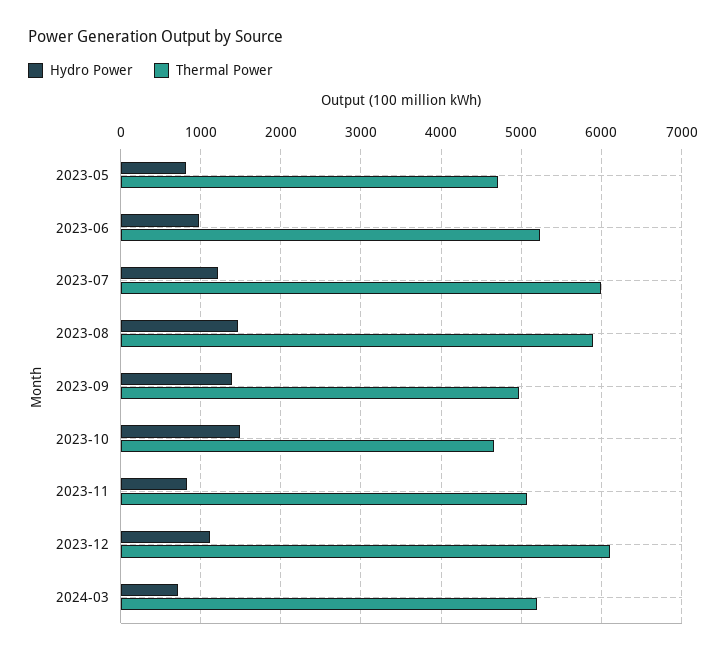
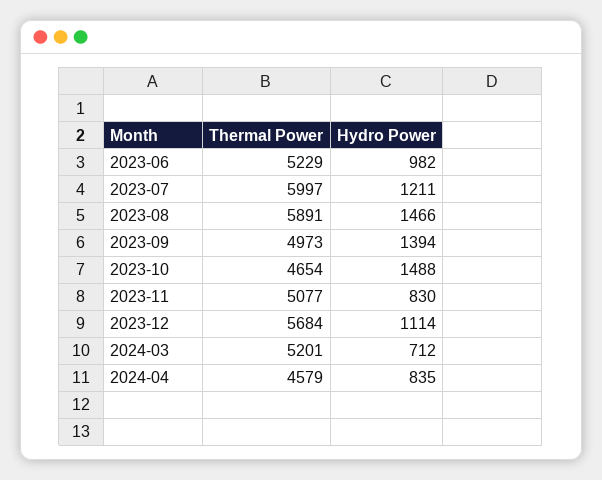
Hydro Power, 2023-05: 800 -> none
Thermal Power, 2023-05: 4700 -> none
Thermal Power, 2023-12: 6100 -> 5684
Thermal Power, 2024-04: none -> 4579
Hydro Power, 2024-04: none -> 835

